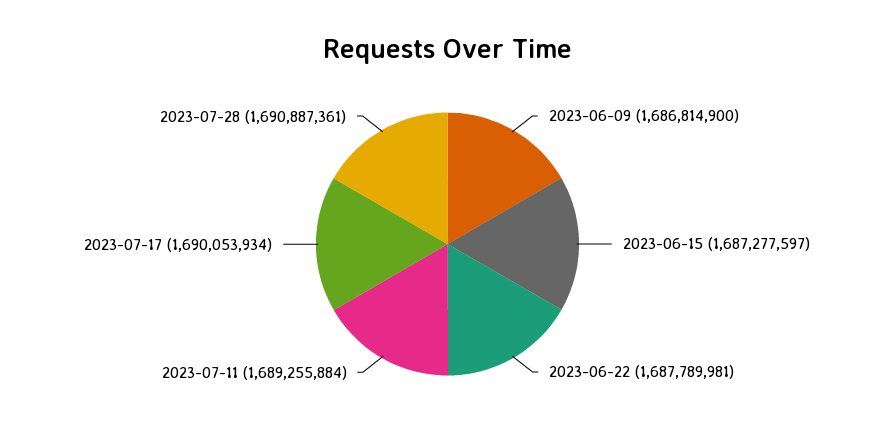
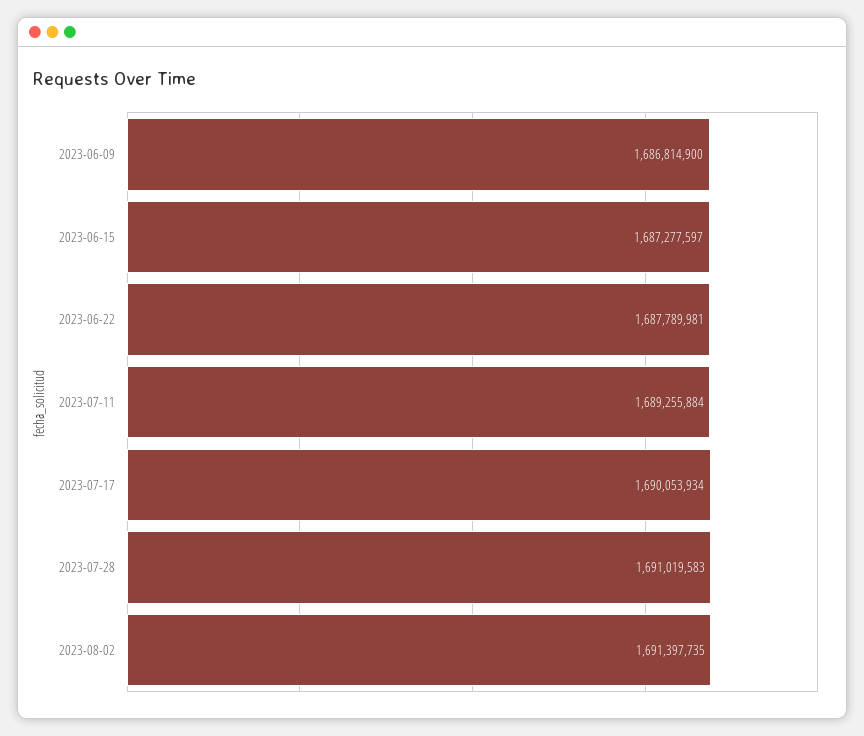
2023-07-28: 1690887361 -> 1691019583
2023-08-02: none -> 1691397735

